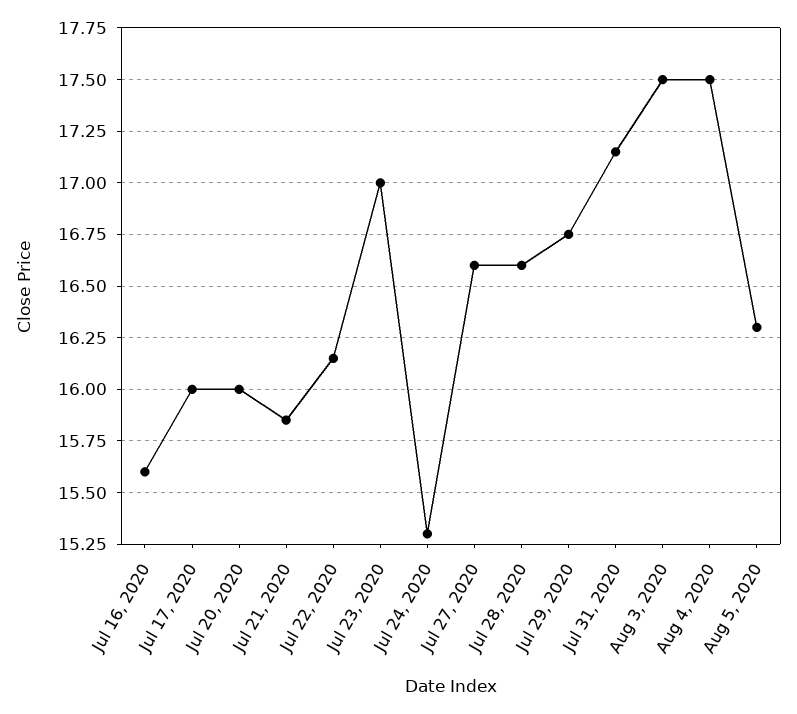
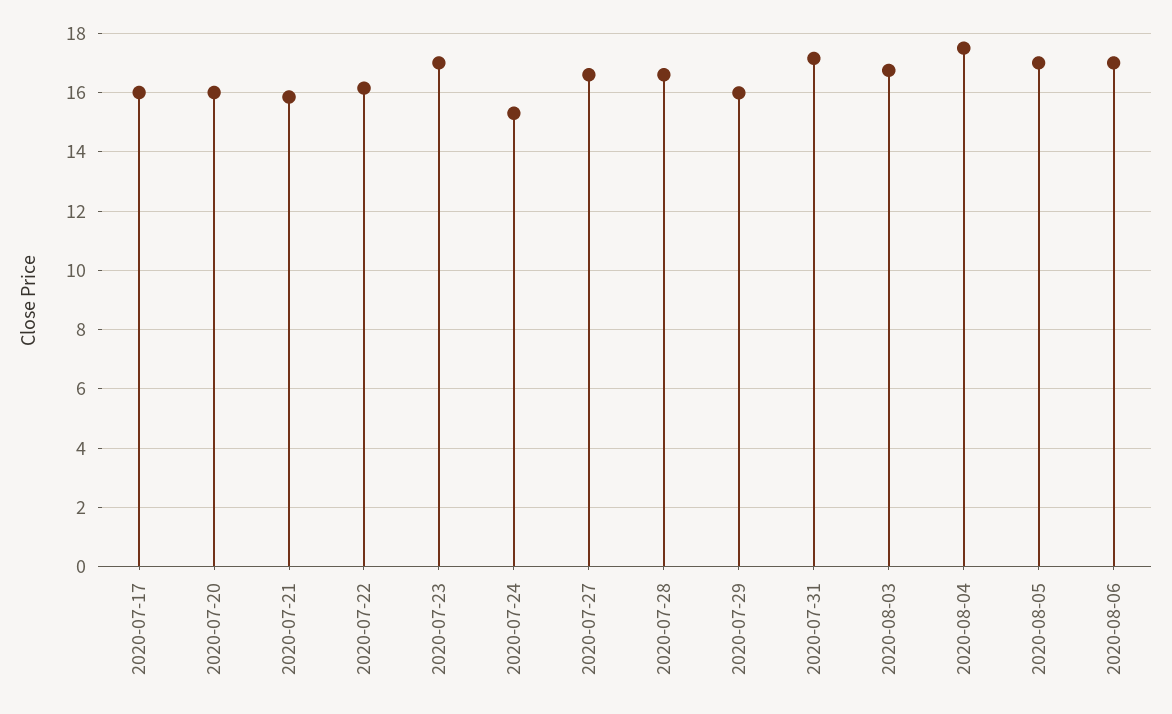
Jul 16, 2020: 15.6 -> none
Jul 29, 2020: 16.75 -> 16
Aug 3, 2020: 17.5 -> 16.75
Aug 5, 2020: 16.3 -> 17
2020-08-06: none -> 17

